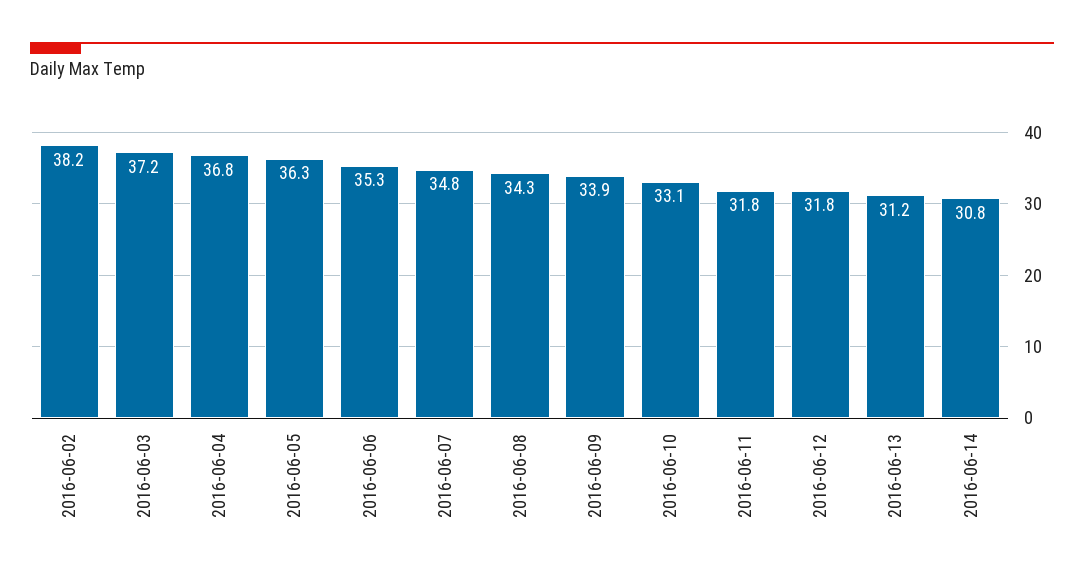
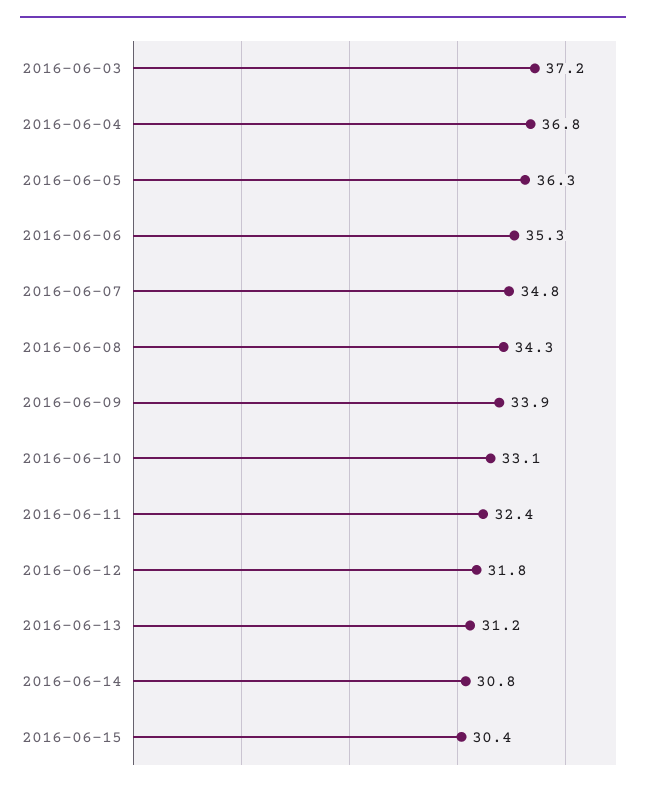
2016-06-02: 38.2 -> none
2016-06-11: 31.8 -> 32.4
2016-06-15: none -> 30.4

